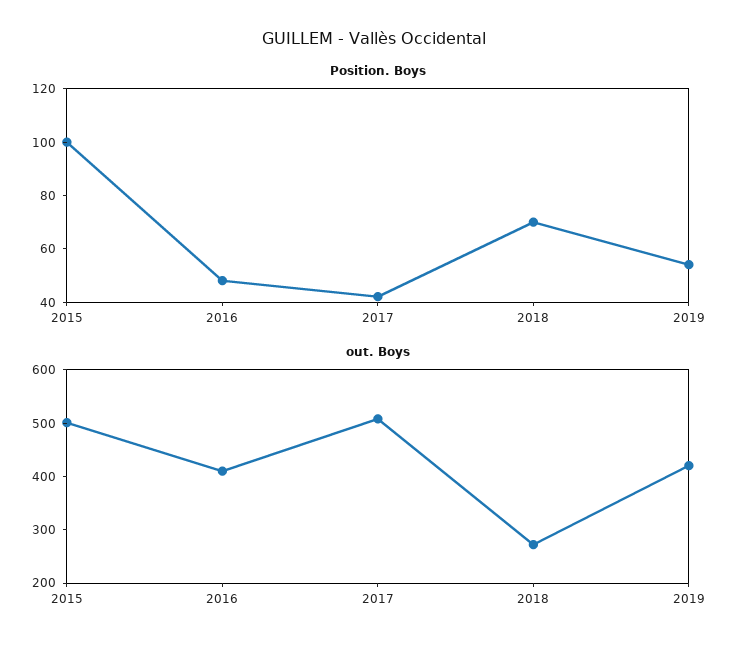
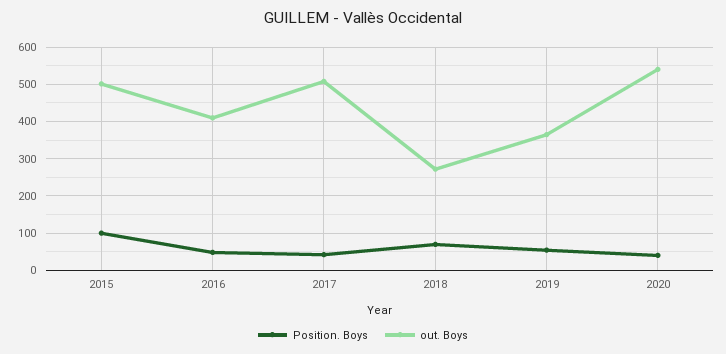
out. Boys, 2019: 420 -> 360
Position. Boys, 2020: none -> 40
out. Boys, 2020: none -> 540

